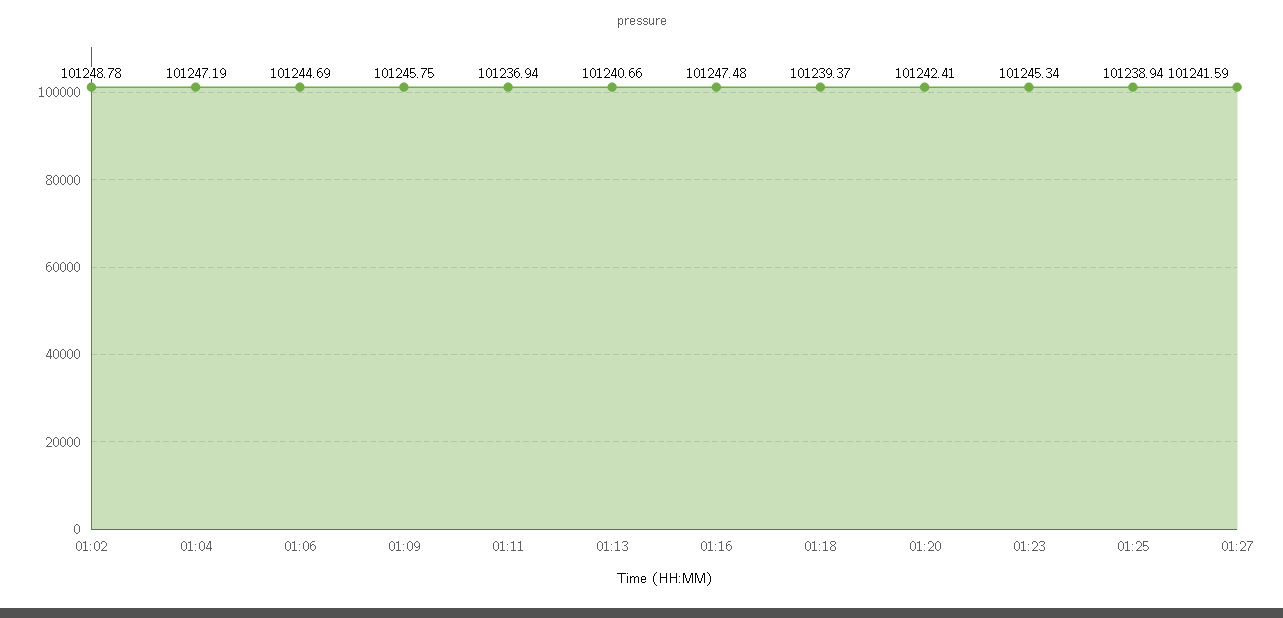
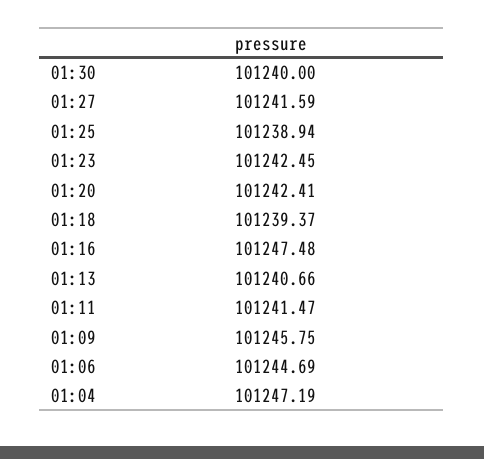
01:02: 101248.78 -> none
01:11: 101236.94 -> 101241.47
01:23: 101245.34 -> 101242.45
01:30: none -> 101240

